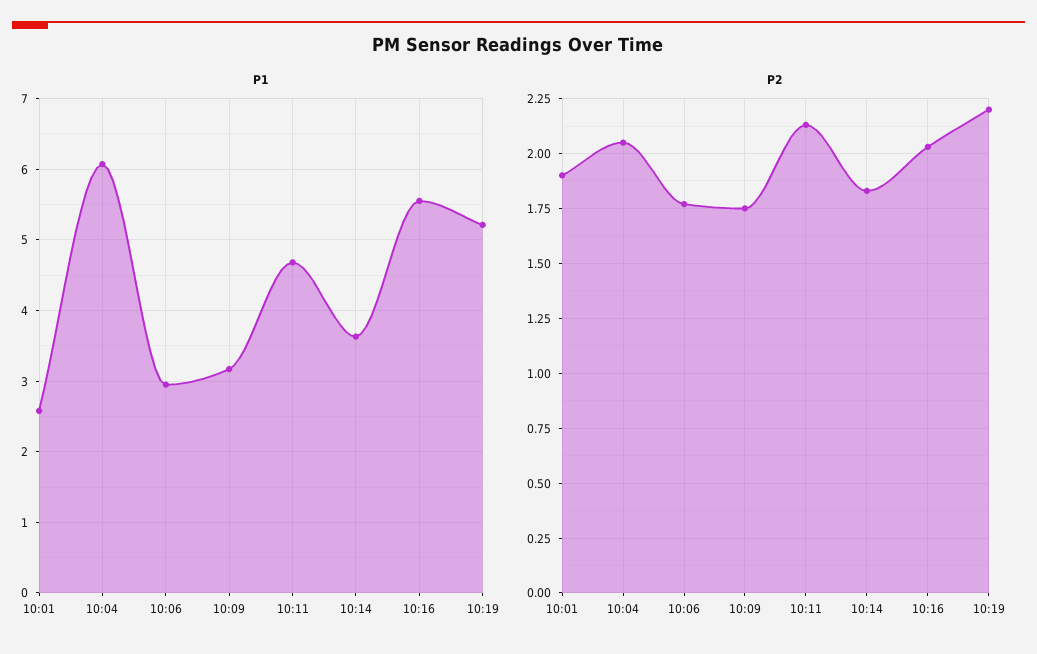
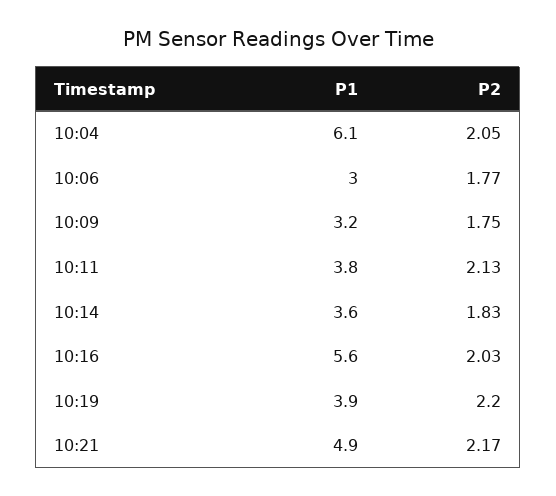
P1, 10:01: 2.6 -> none
P1, 10:11: 4.7 -> 3.8
P1, 10:19: 5.2 -> 3.9
P2, 10:01: 1.9 -> none
P1, 10:21: none -> 4.9
P2, 10:21: none -> 2.17

